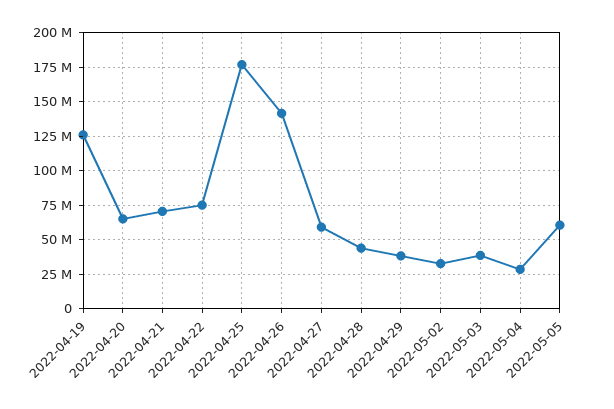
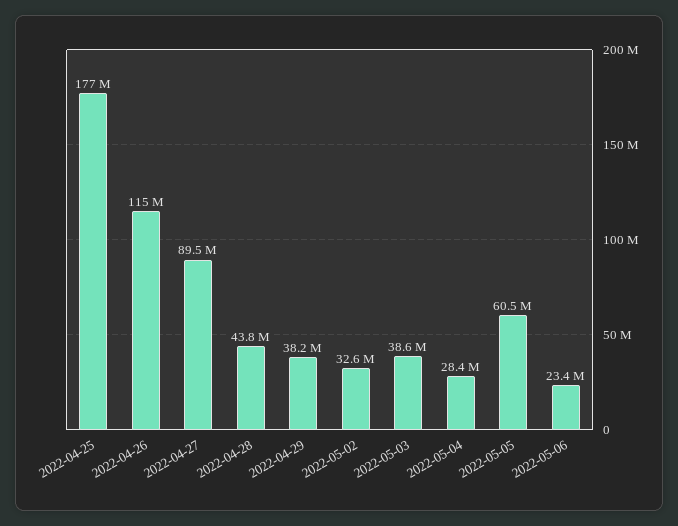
2022-04-19: 125000000 -> none
2022-04-20: 65000000 -> none
2022-04-21: 70000000 -> none
2022-04-22: 75000000 -> none
2022-04-26: 140000000 -> 115000000
2022-04-27: 60000000 -> 89500000
2022-05-06: none -> 23400000

